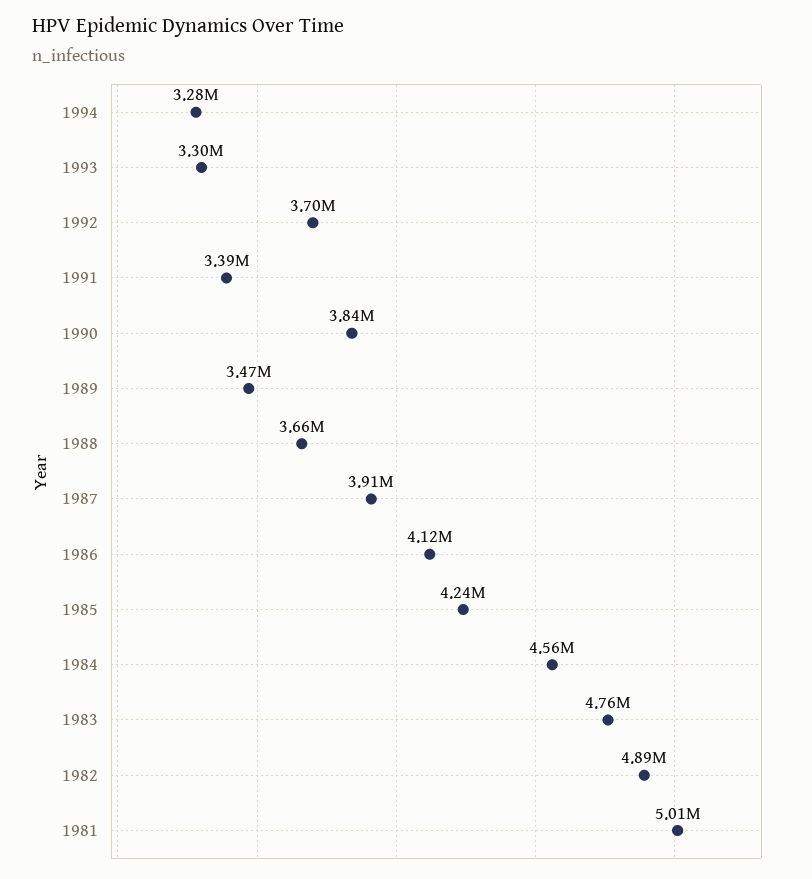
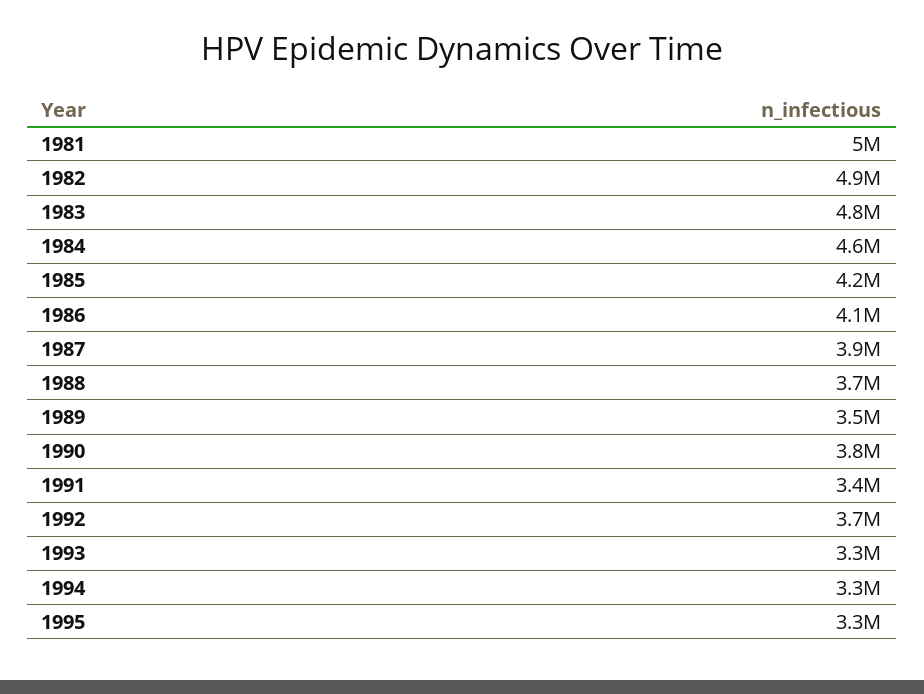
1995: none -> 3300000

